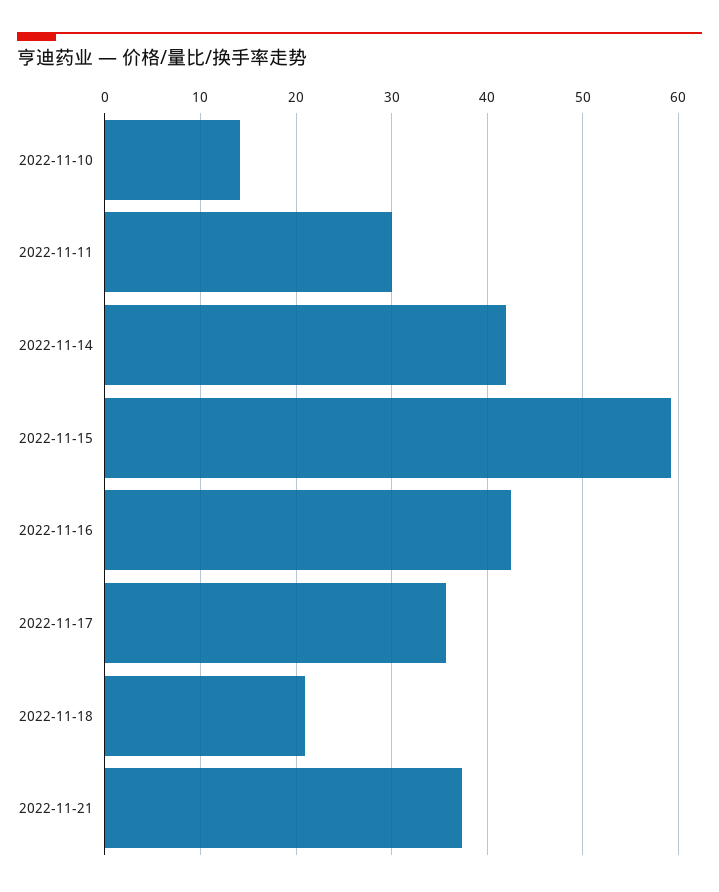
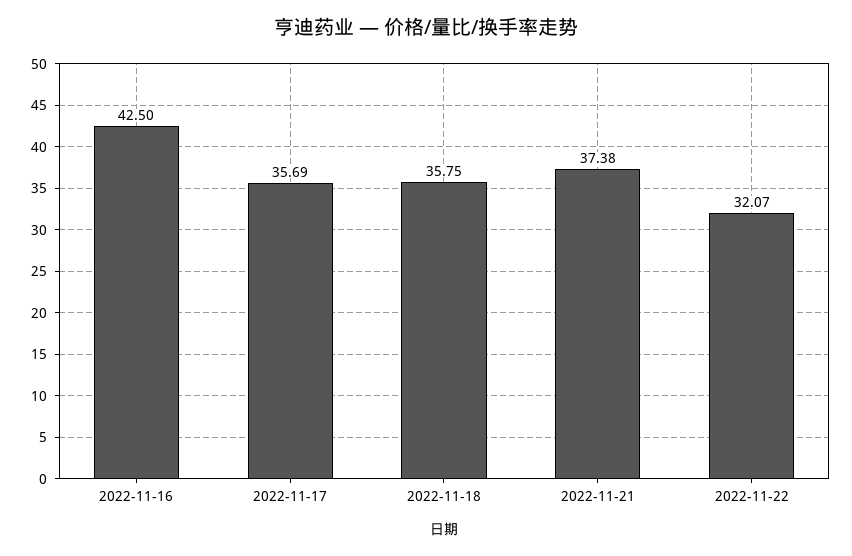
2022-11-10: 14 -> none
2022-11-11: 30 -> none
2022-11-14: 42 -> none
2022-11-15: 59 -> none
2022-11-18: 21 -> 35.75
2022-11-22: none -> 32.07

